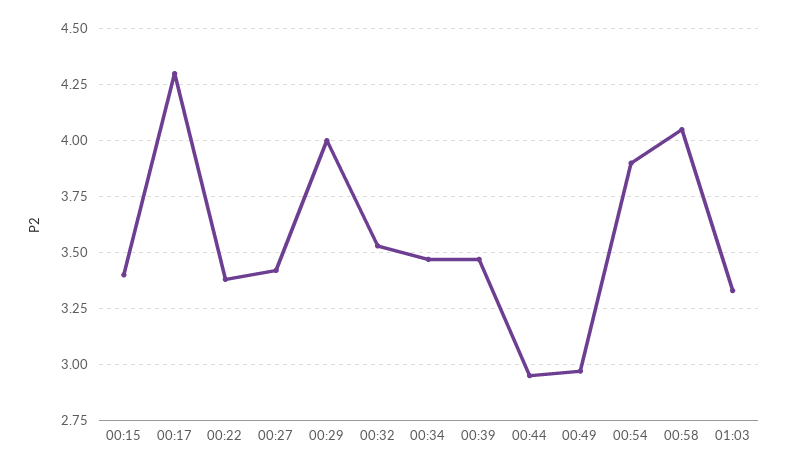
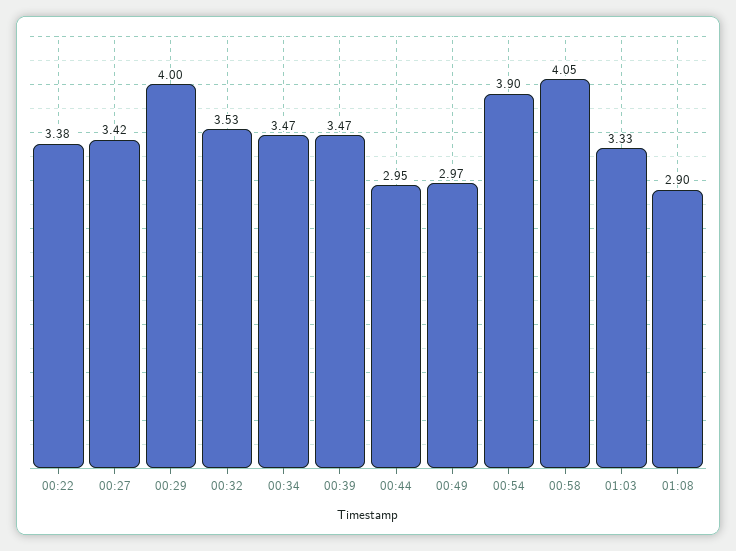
00:15: 3.4 -> none
00:17: 4.3 -> none
01:08: none -> 2.9

